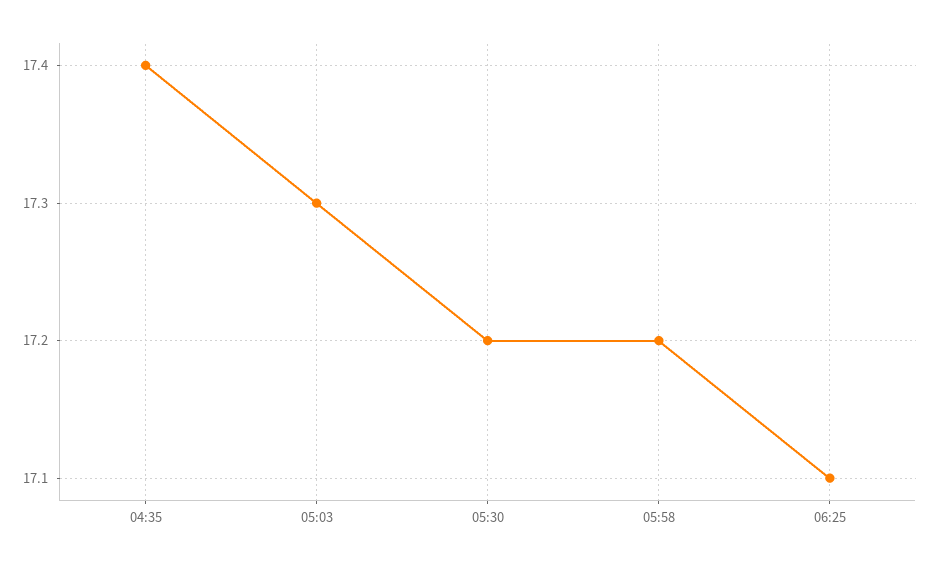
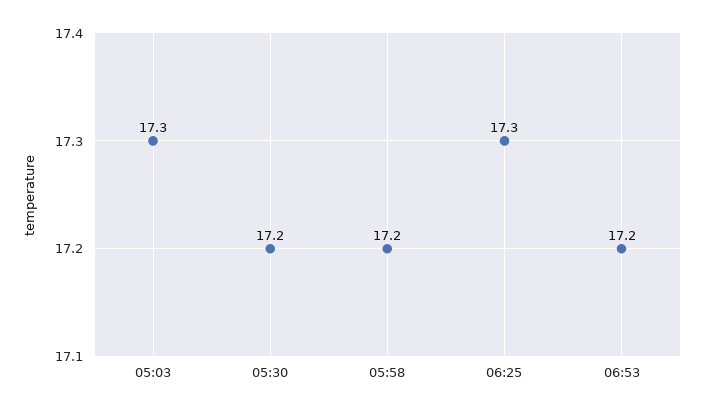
04:35: 17.4 -> none
06:25: 17.1 -> 17.3
06:53: none -> 17.2

